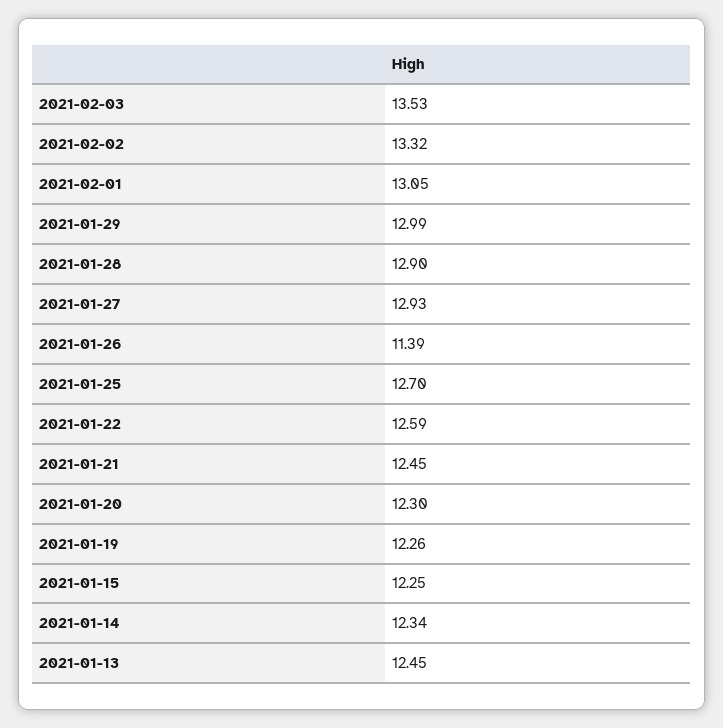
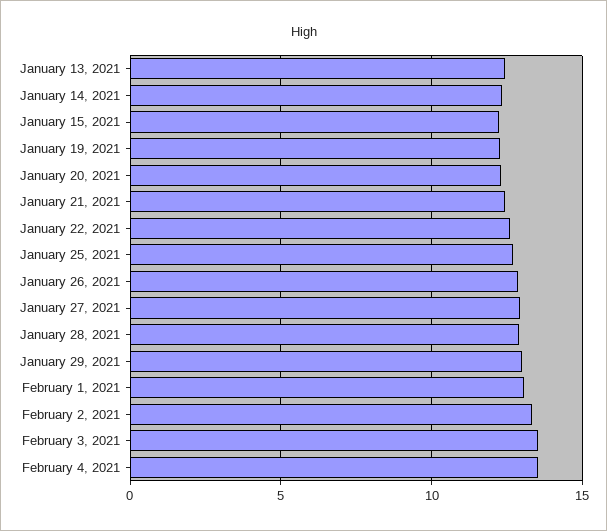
2021-01-26: 11.39 -> 13
February 4, 2021: none -> 13.5

